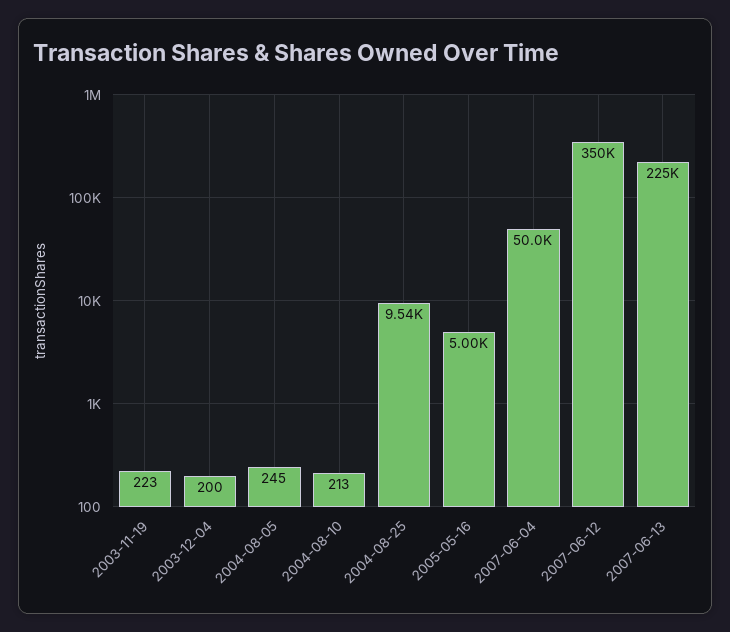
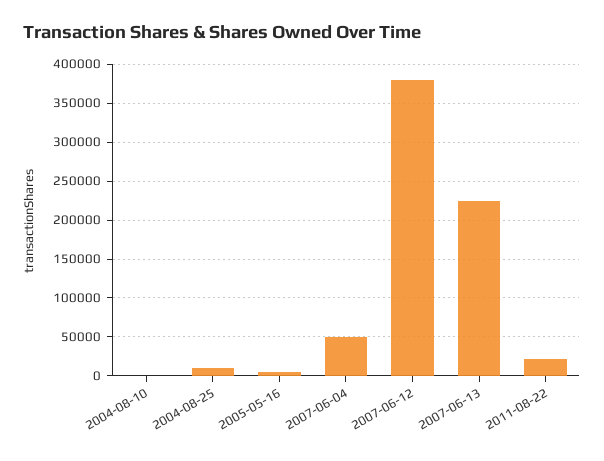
2003-11-19: 223 -> none
2003-12-04: 200 -> none
2004-08-05: 245 -> none
2007-06-12: 350000 -> 380000
2011-08-22: none -> 20000

